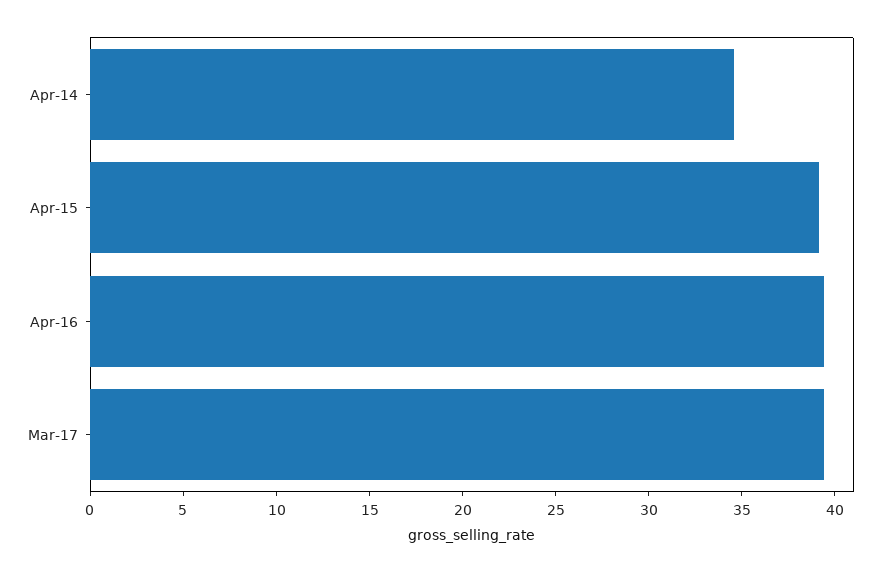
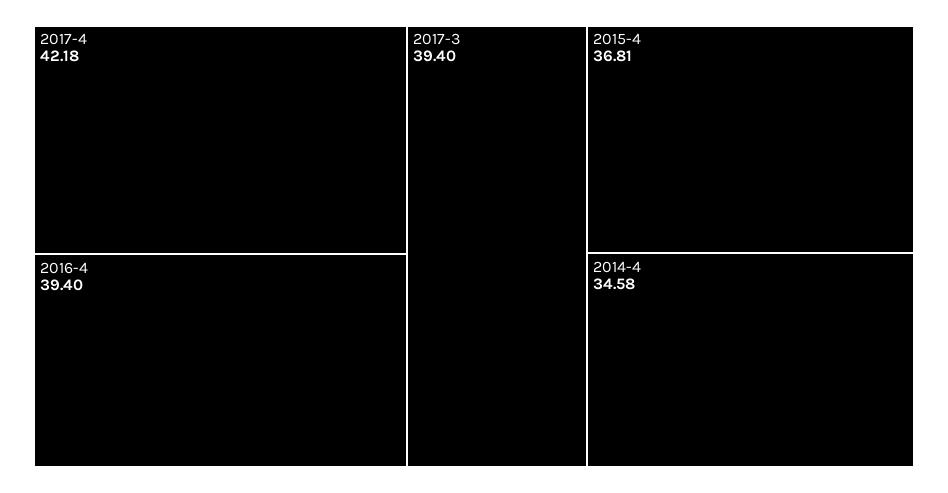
Apr-15: 39 -> 36.81
2017-4: none -> 42.18

